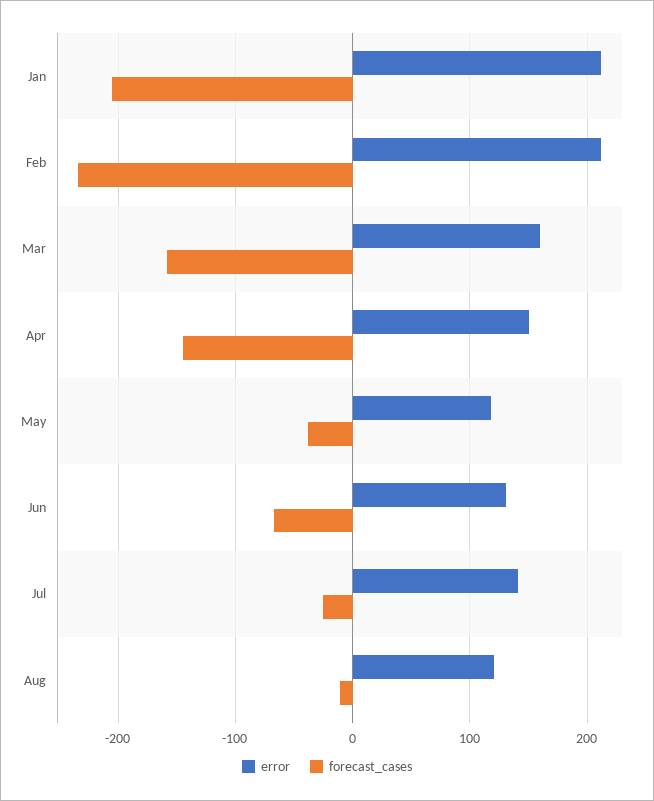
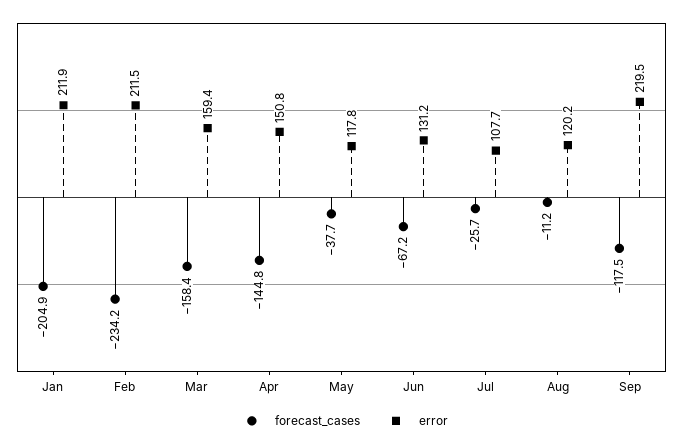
error, Jul: 140 -> 107.7
forecast_cases, Sep: none -> -117.5
error, Sep: none -> 219.5

